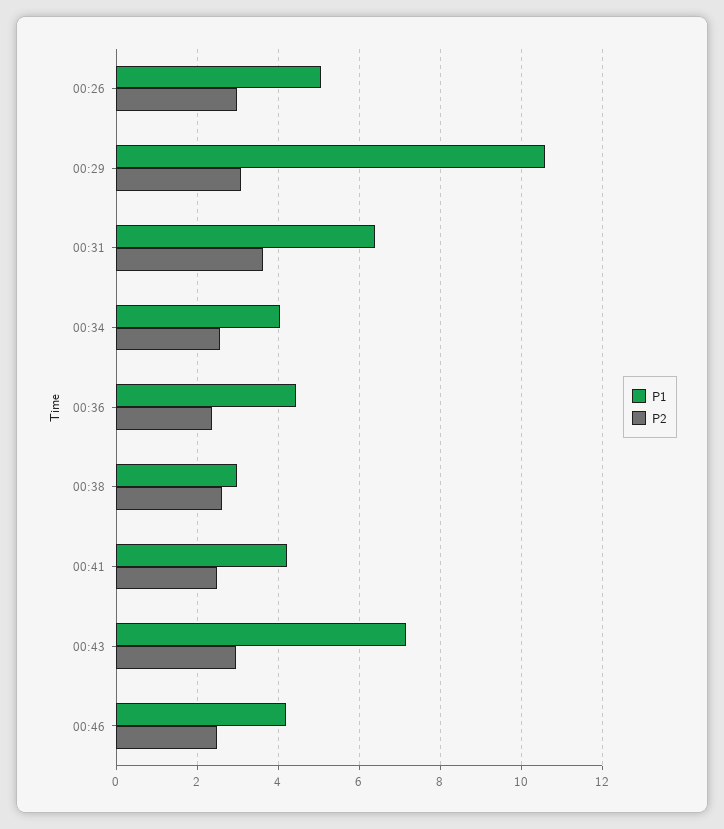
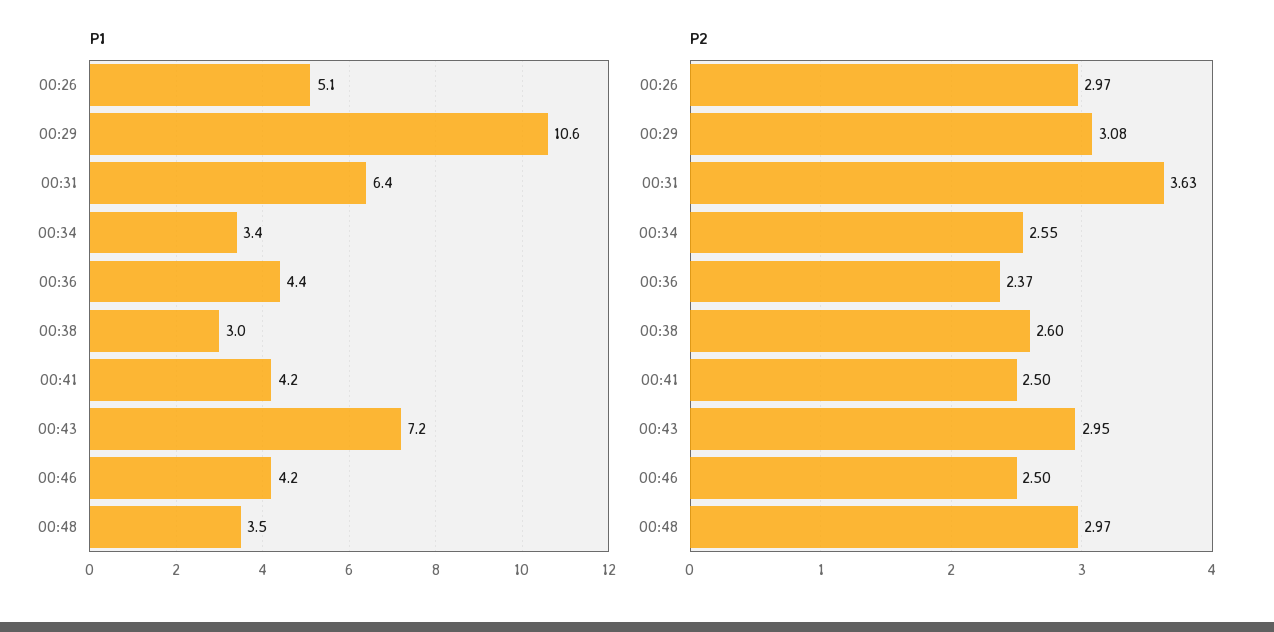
P1, 00:34: 4 -> 3.4
P1, 00:48: none -> 3.5
P2, 00:48: none -> 2.97

